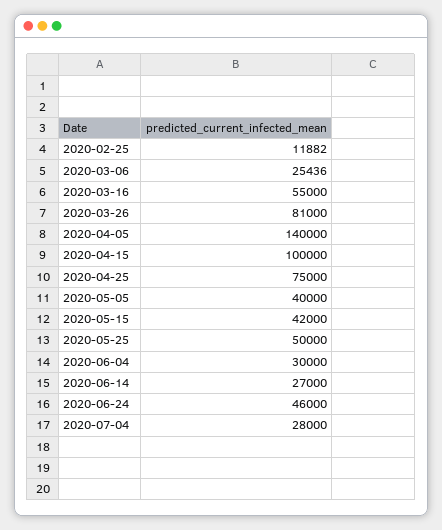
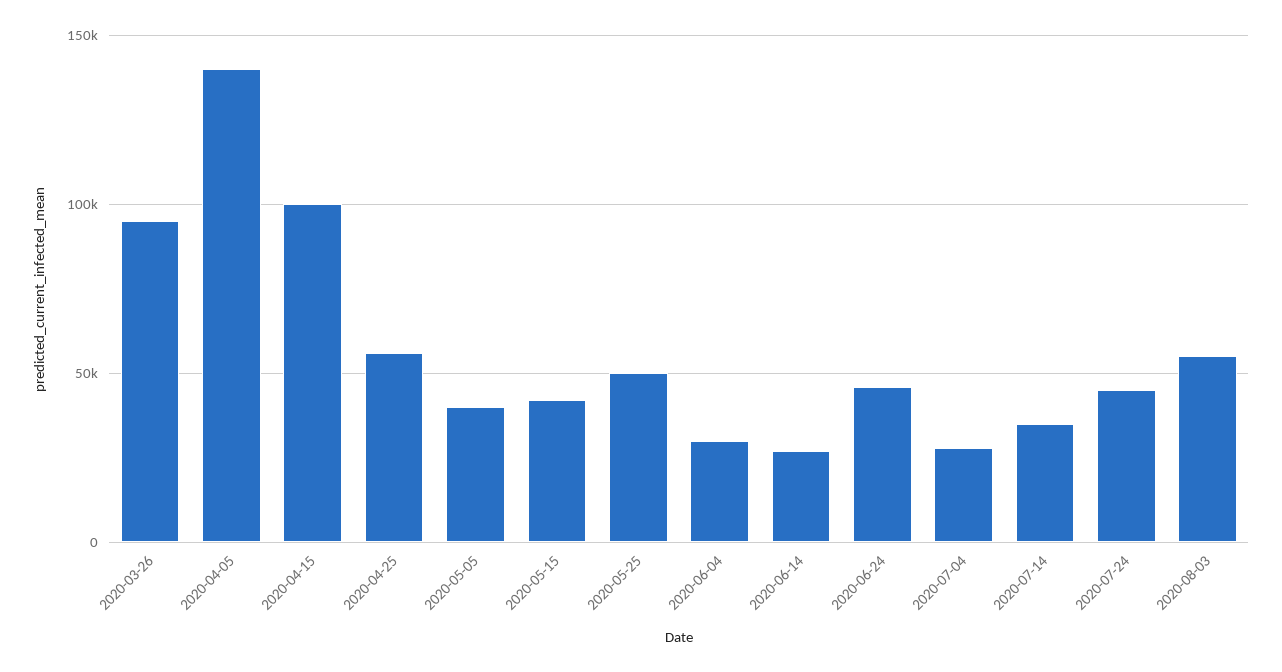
2020-02-25: 11882 -> none
2020-03-06: 25436 -> none
2020-03-16: 55000 -> none
2020-03-26: 81000 -> 95000
2020-04-25: 75000 -> 55000
2020-07-14: none -> 35000
2020-07-24: none -> 45000
2020-08-03: none -> 55000

